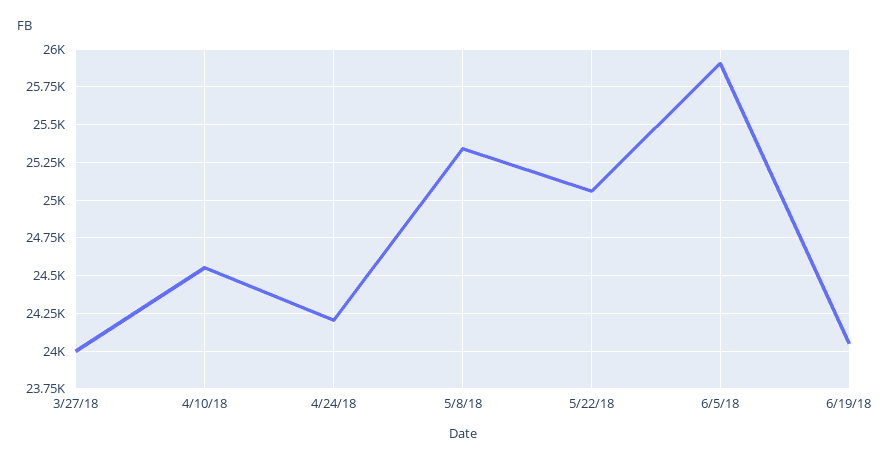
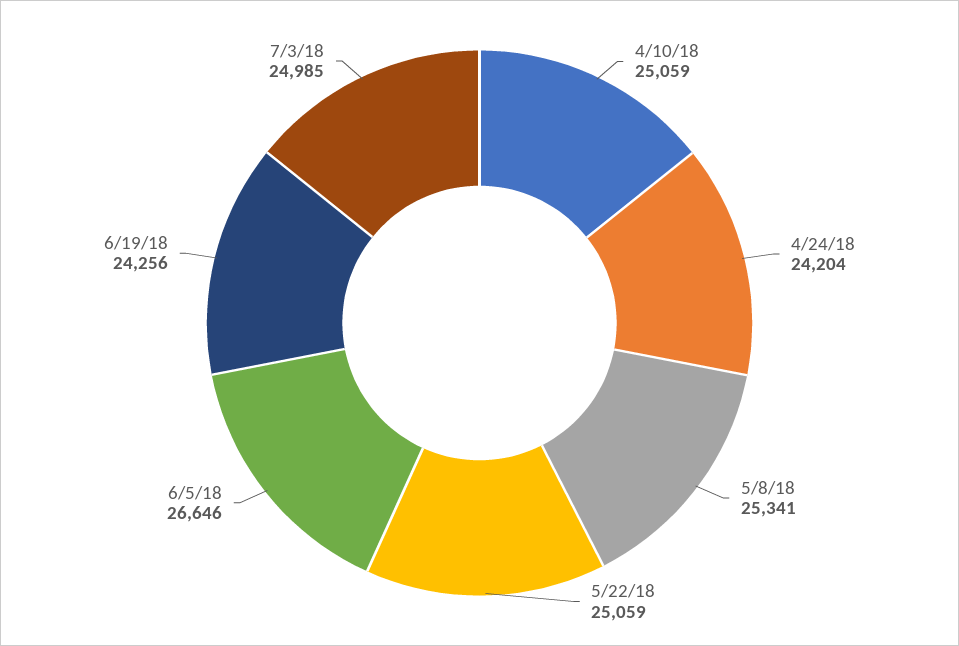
3/27/18: 24000 -> none
4/10/18: 24550 -> 25059
6/5/18: 25900 -> 26646
6/19/18: 24050 -> 24256
7/3/18: none -> 24985

